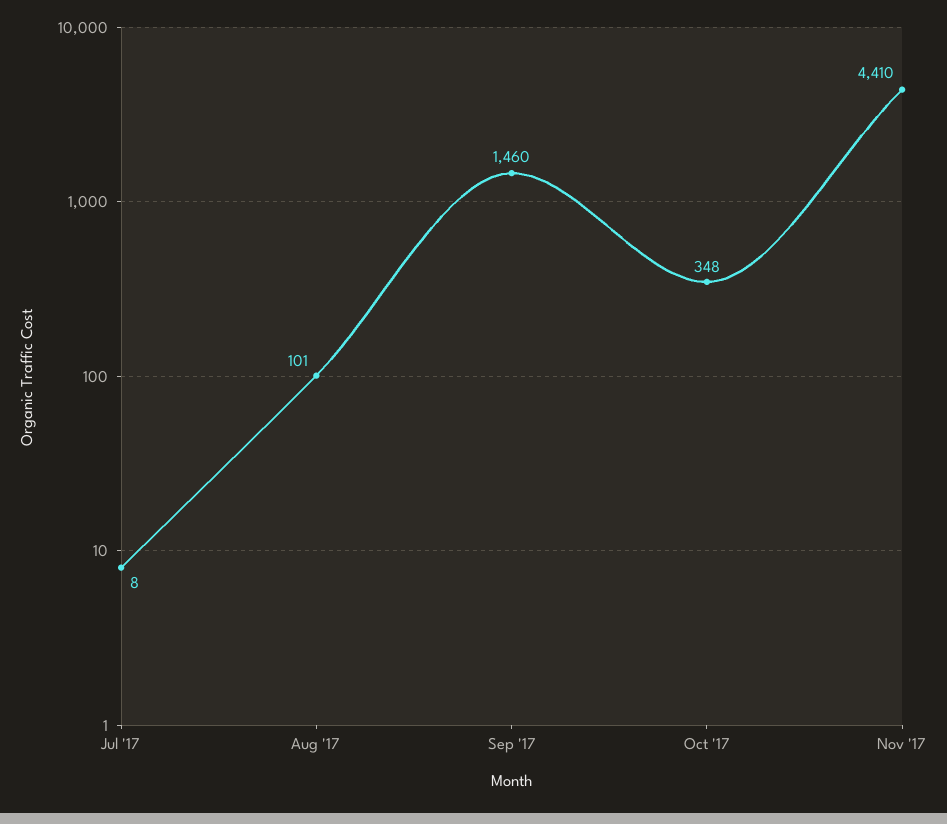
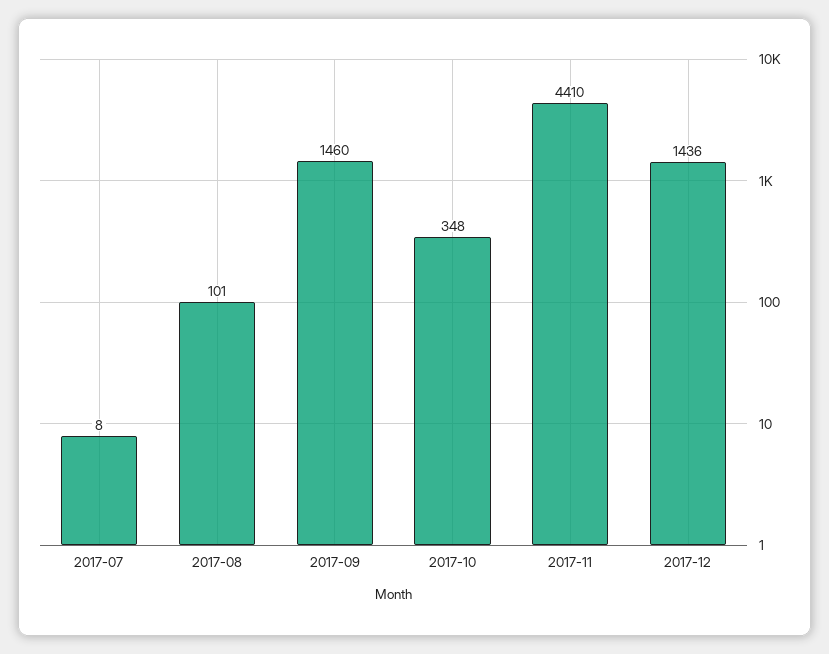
2017-12: none -> 1436

